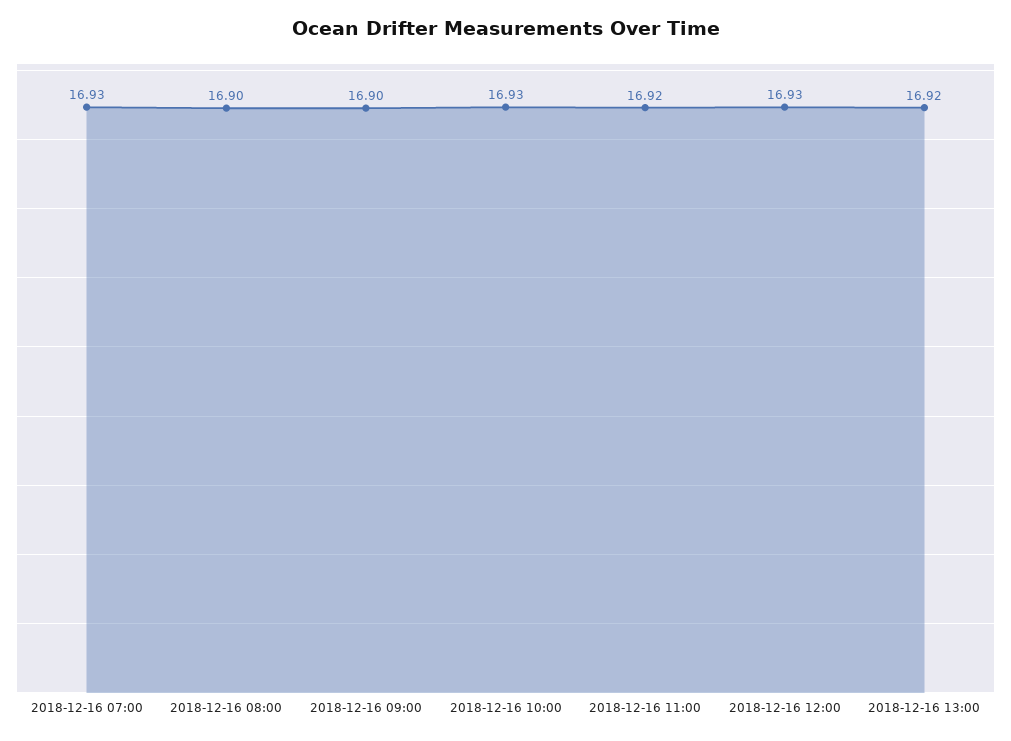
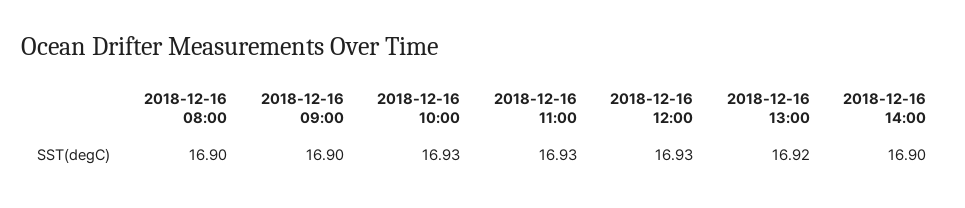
2018-12-16 07:00: 16.93 -> none
2018-12-16 11:00: 16.92 -> 16.93
2018-12-16 14:00: none -> 16.9

